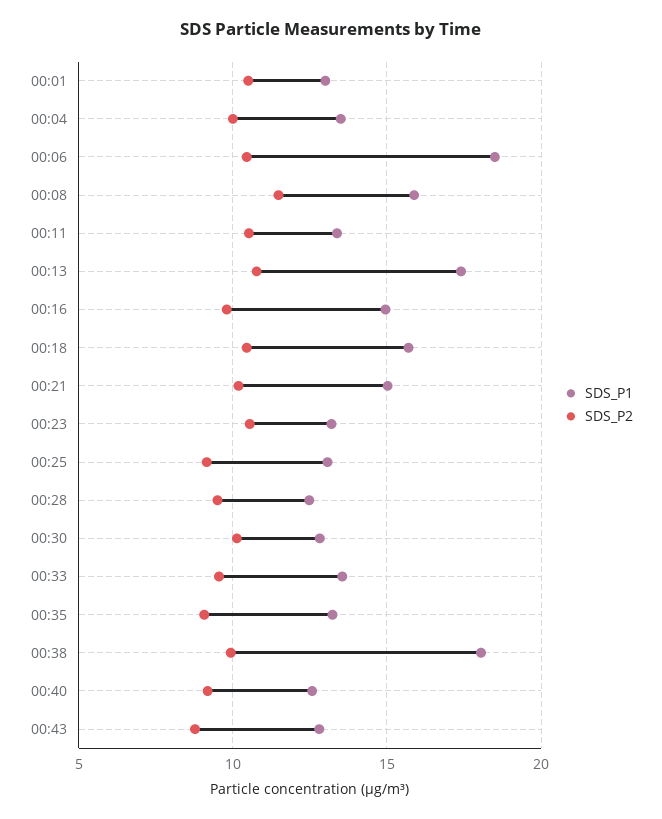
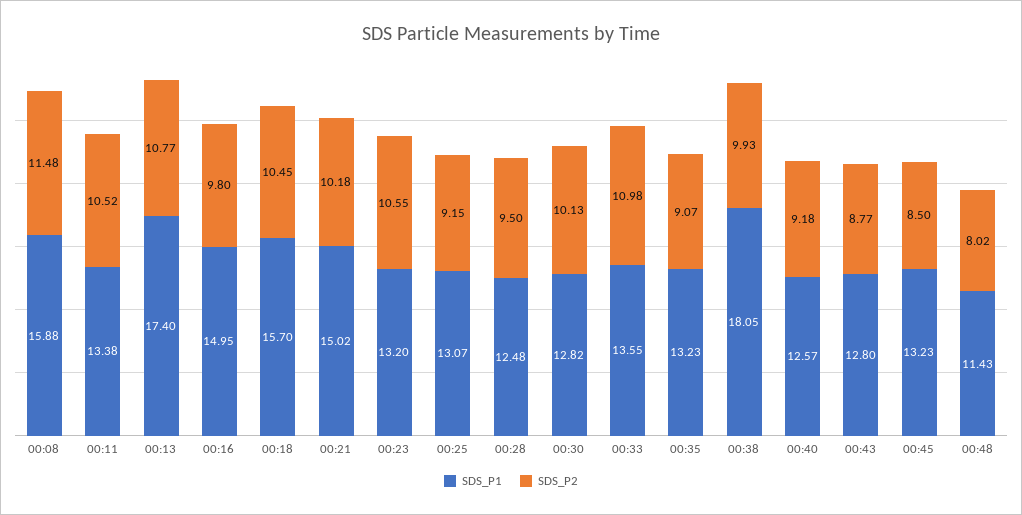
SDS_P1, 00:01: 13 -> none
SDS_P2, 00:01: 10.5 -> none
SDS_P1, 00:04: 13.5 -> none
SDS_P2, 00:04: 10 -> none
SDS_P1, 00:06: 18.5 -> none
SDS_P2, 00:06: 10.5 -> none
SDS_P2, 00:33: 9.5 -> 10.98
SDS_P1, 00:45: none -> 13.23
SDS_P2, 00:45: none -> 8.5
SDS_P1, 00:48: none -> 11.43
SDS_P2, 00:48: none -> 8.02

